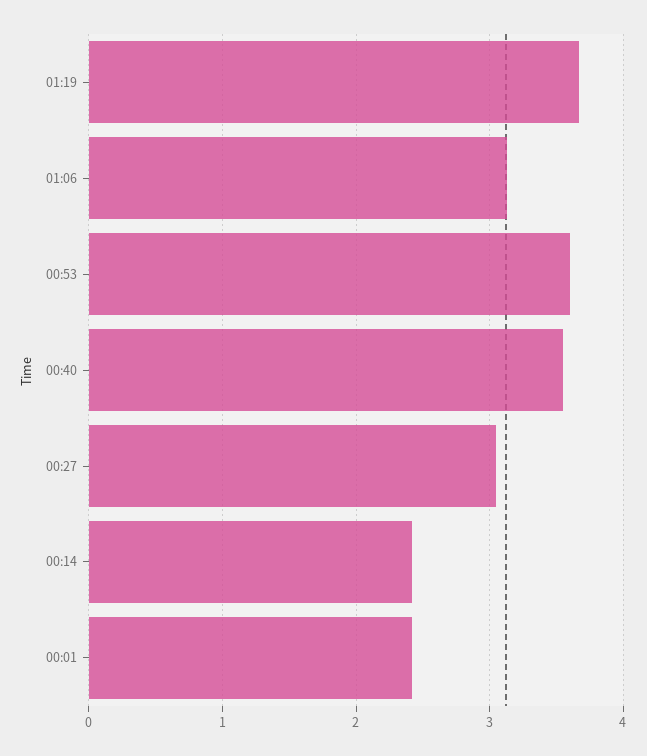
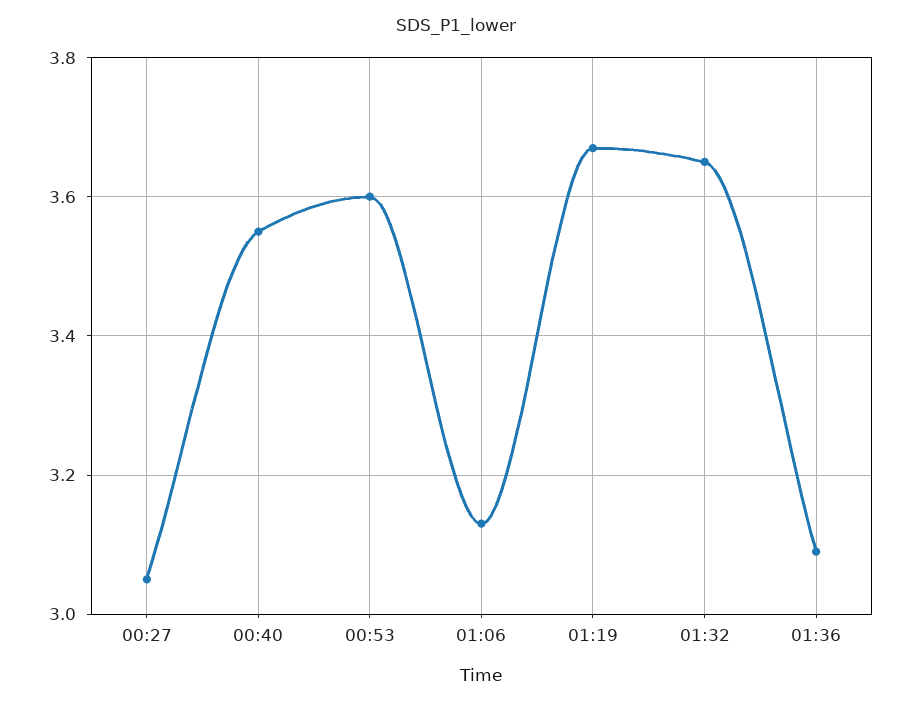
00:14: 2.4 -> none
00:01: 2.4 -> none
01:32: none -> 3.65
01:36: none -> 3.1

